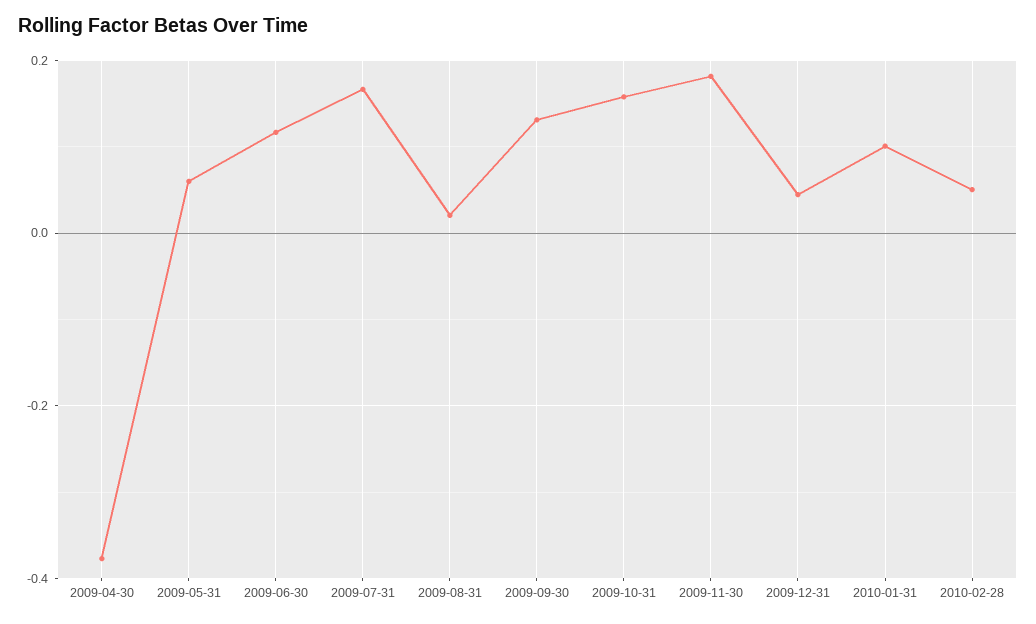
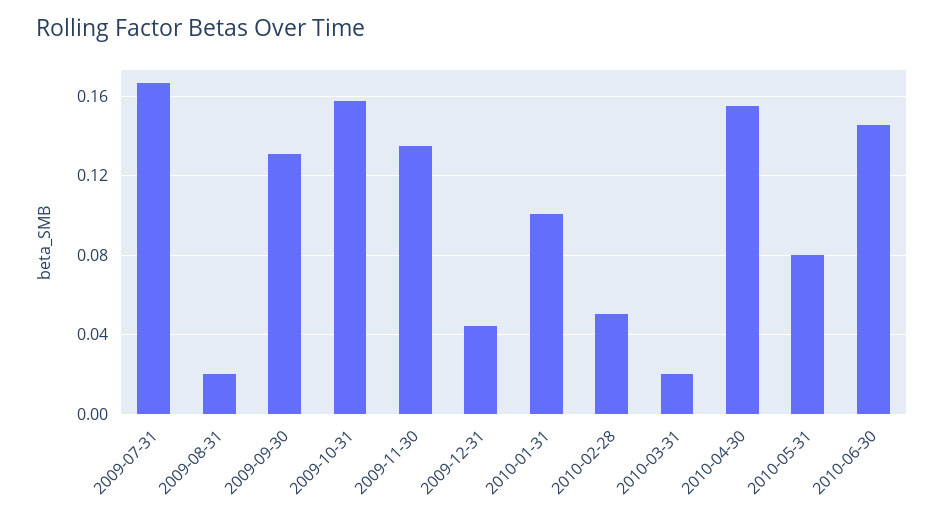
2009-04-30: -0.38 -> none
2009-05-31: 0.06 -> none
2009-06-30: 0.12 -> none
2009-11-30: 0.18 -> 0.135
2010-03-31: none -> 0.02
2010-04-30: none -> 0.155
2010-05-31: none -> 0.08
2010-06-30: none -> 0.145

